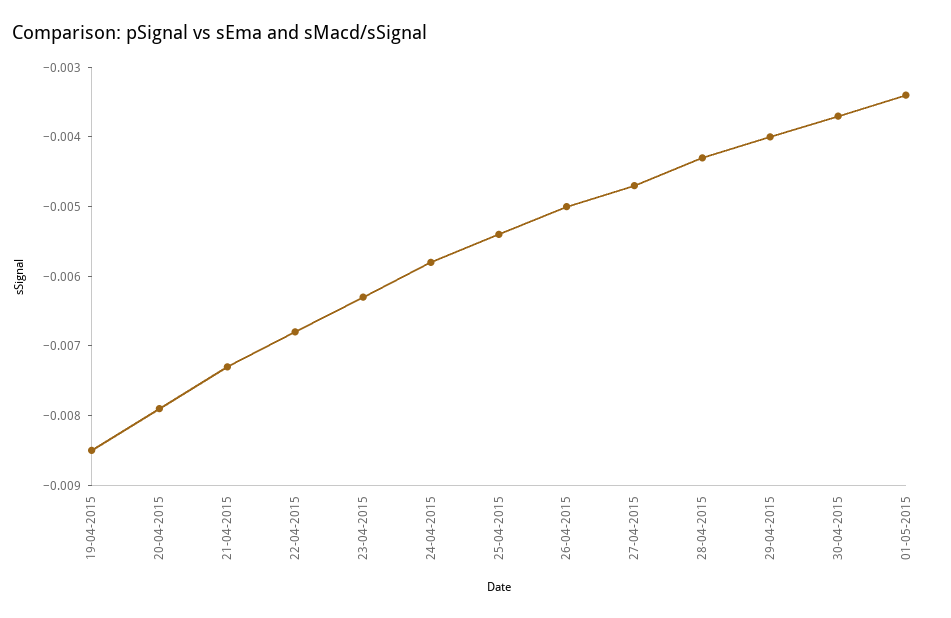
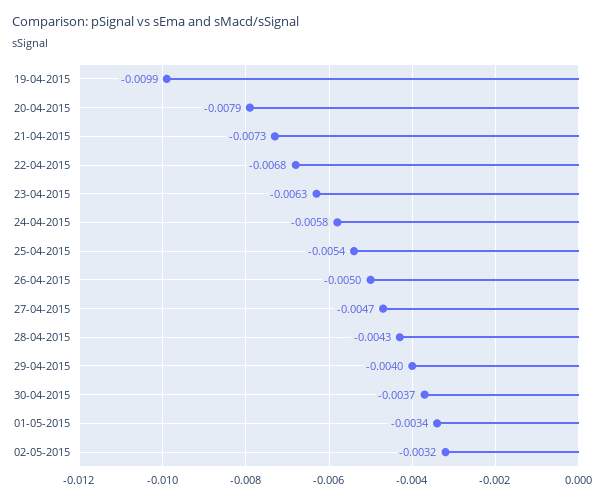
19-04-2015: -0.0085 -> -0.0099
02-05-2015: none -> -0.0032

